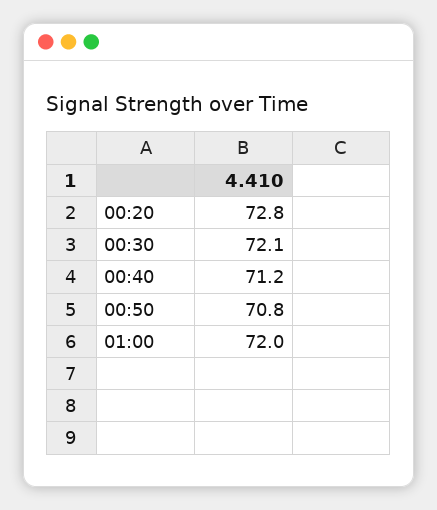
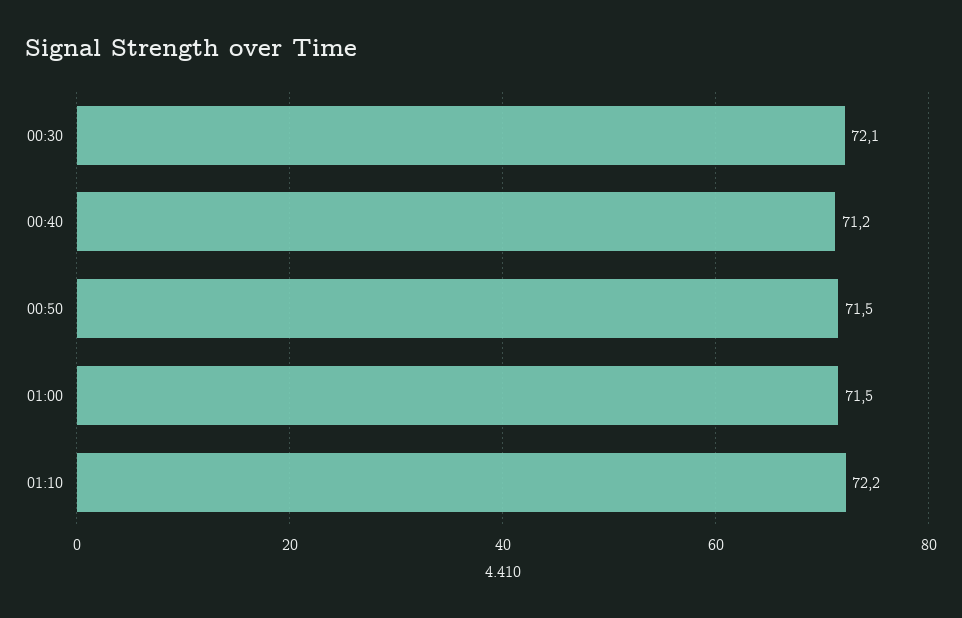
00:20: 72.8 -> none
00:50: 70.8 -> 71.5
01:00: 72 -> 71.5
01:10: none -> 72.2

